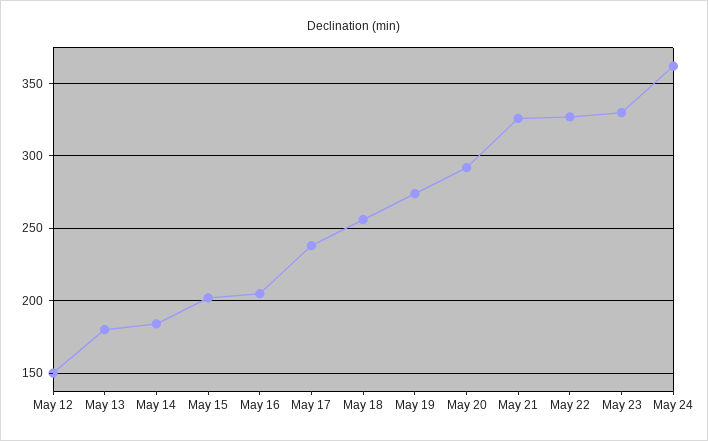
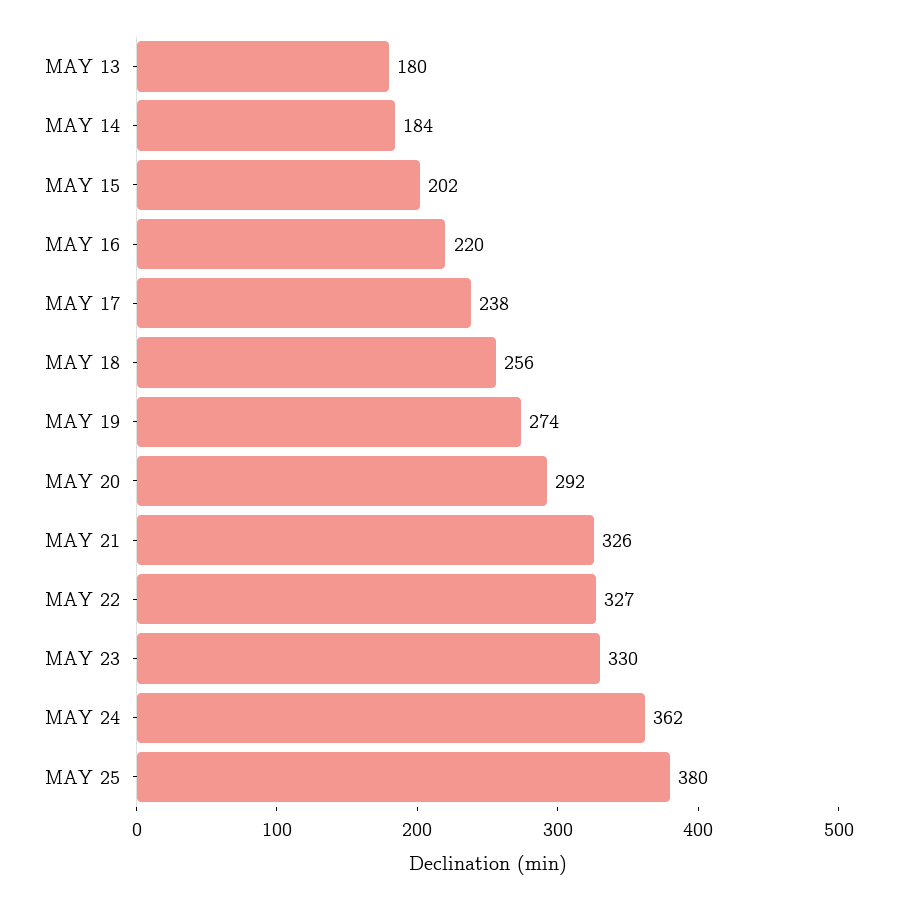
May 12: 150 -> none
May 16: 205 -> 220
MAY 25: none -> 380

